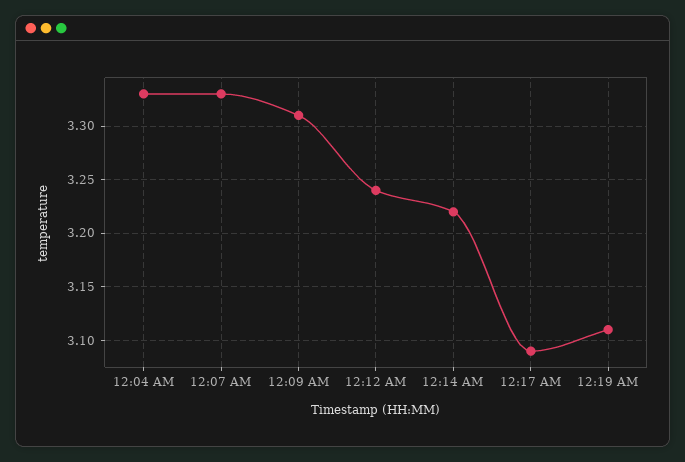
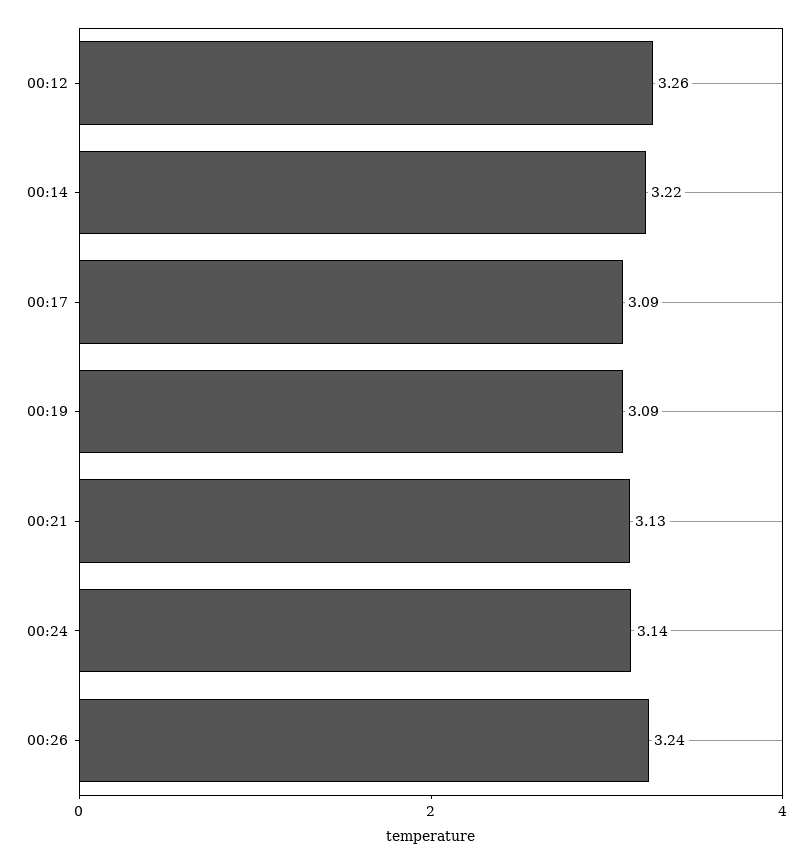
12:04 AM: 3.33 -> none
12:07 AM: 3.33 -> none
12:09 AM: 3.31 -> none
12:12 AM: 3.24 -> 3.26
12:19 AM: 3.11 -> 3.09
00:21: none -> 3.13
00:24: none -> 3.14
00:26: none -> 3.24

